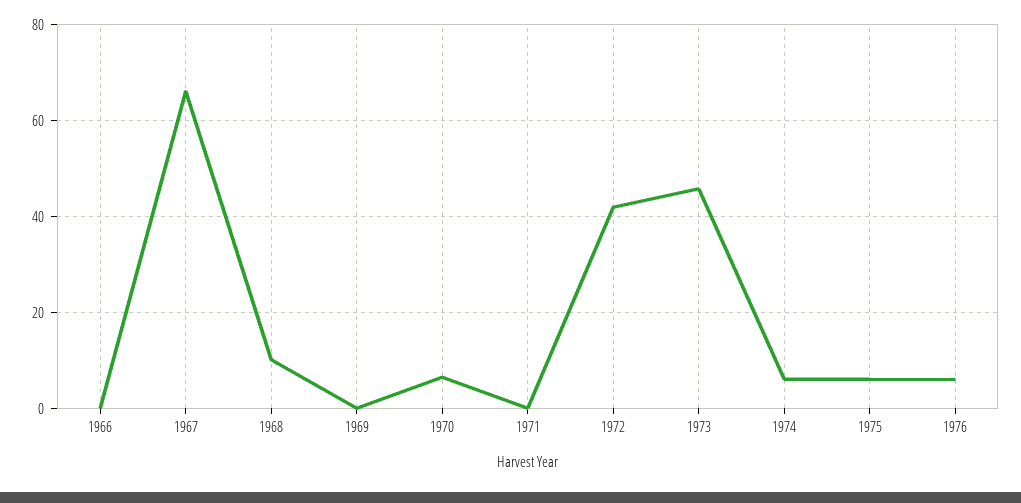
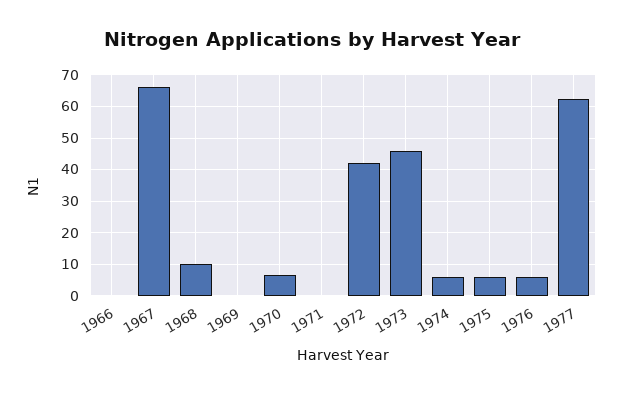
1977: none -> 62

